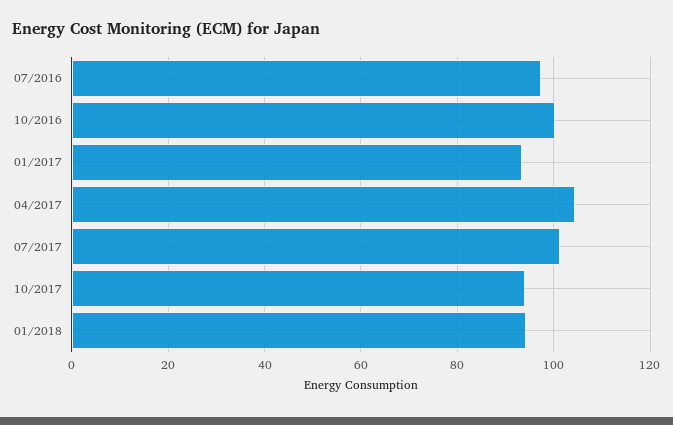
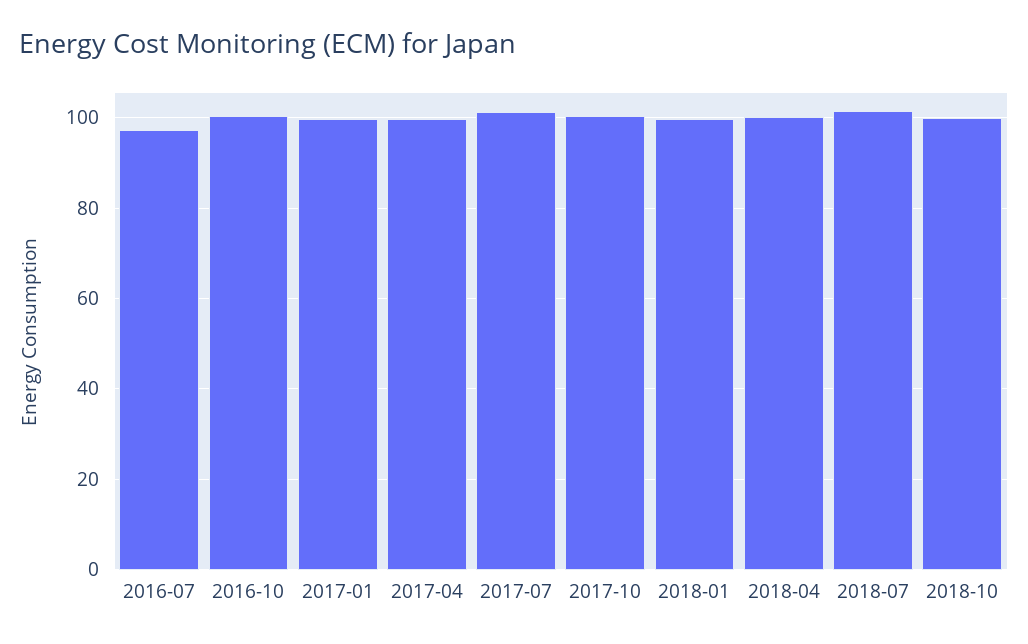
01/2017: 94 -> 100
04/2017: 104 -> 100
10/2017: 94 -> 100
01/2018: 94 -> 100
2018-04: none -> 100
2018-07: none -> 102
2018-10: none -> 100

